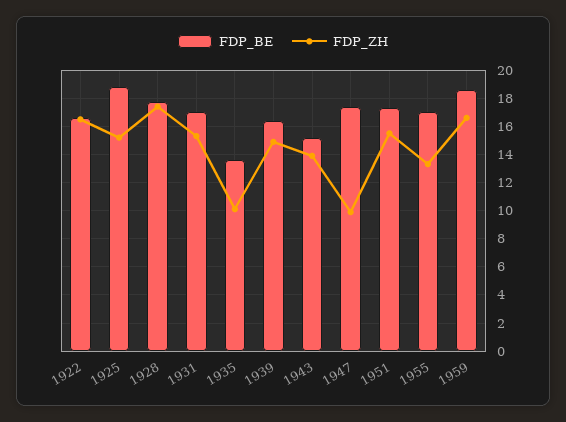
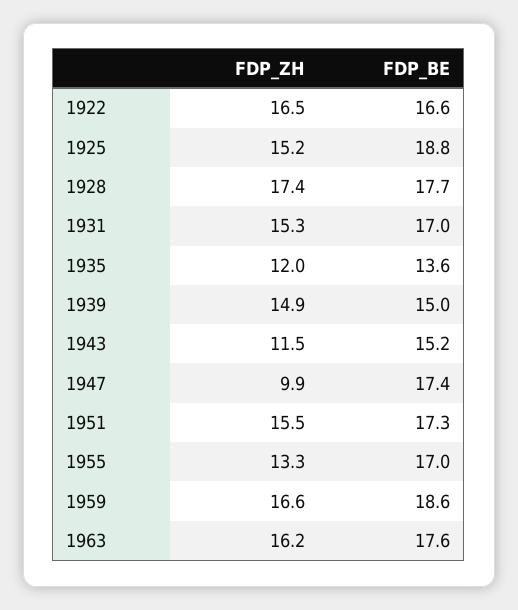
FDP_ZH, 1935: 10 -> 12
FDP_BE, 1939: 16.5 -> 15
FDP_ZH, 1943: 14 -> 11.5
FDP_ZH, 1963: none -> 16.2
FDP_BE, 1963: none -> 17.6

